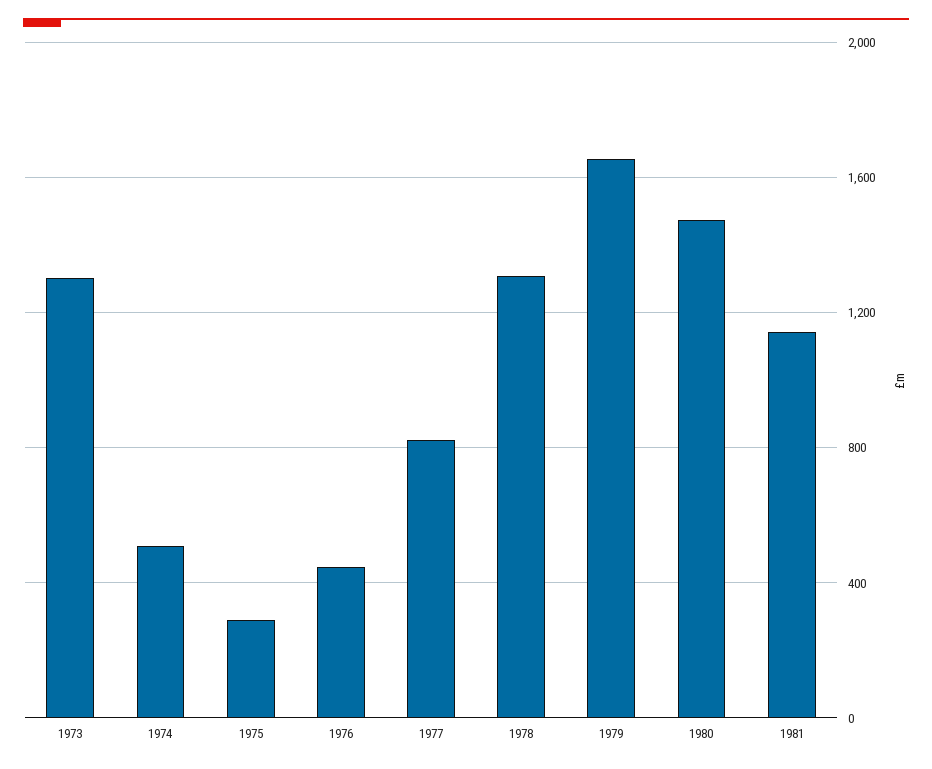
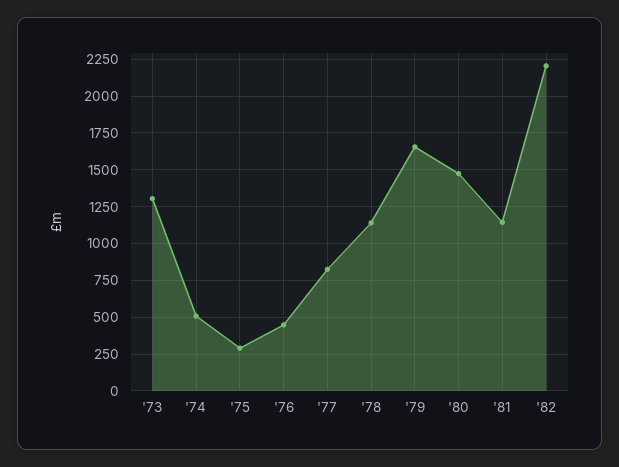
1978: 1300 -> 1150
'82: none -> 2200

